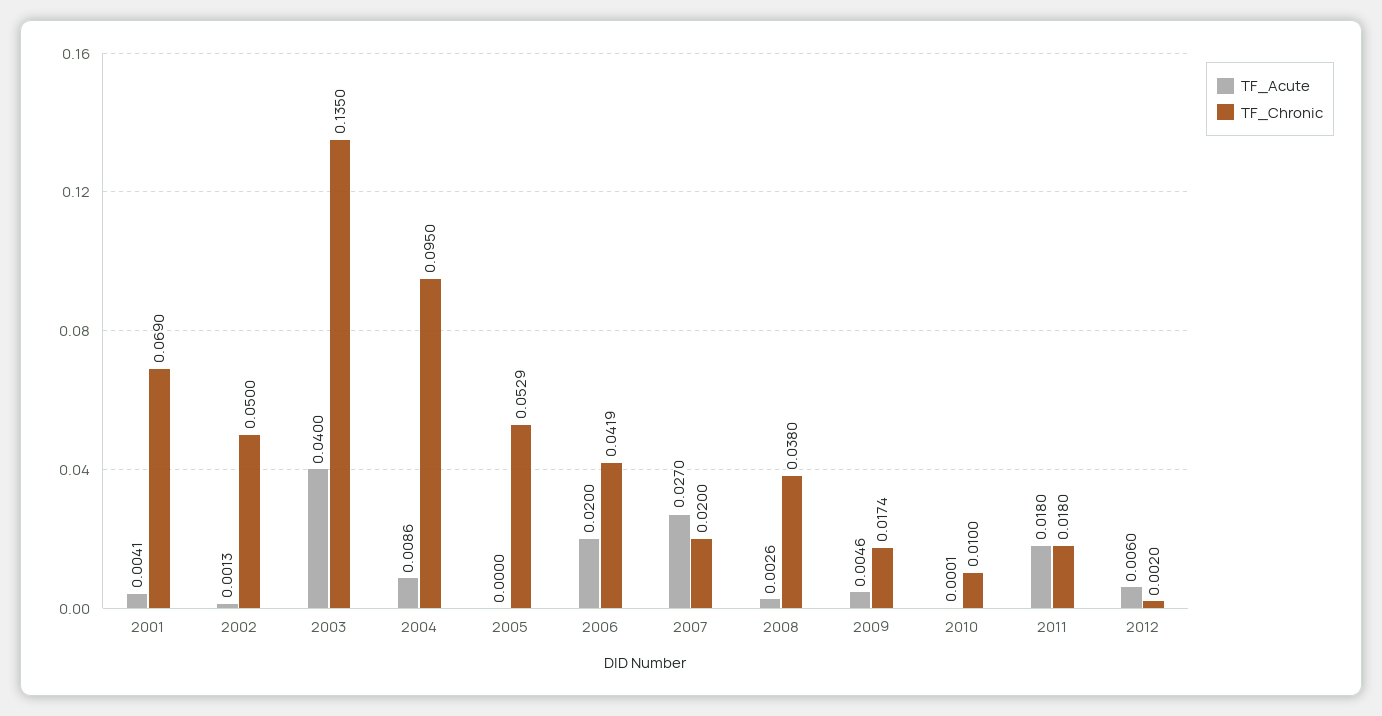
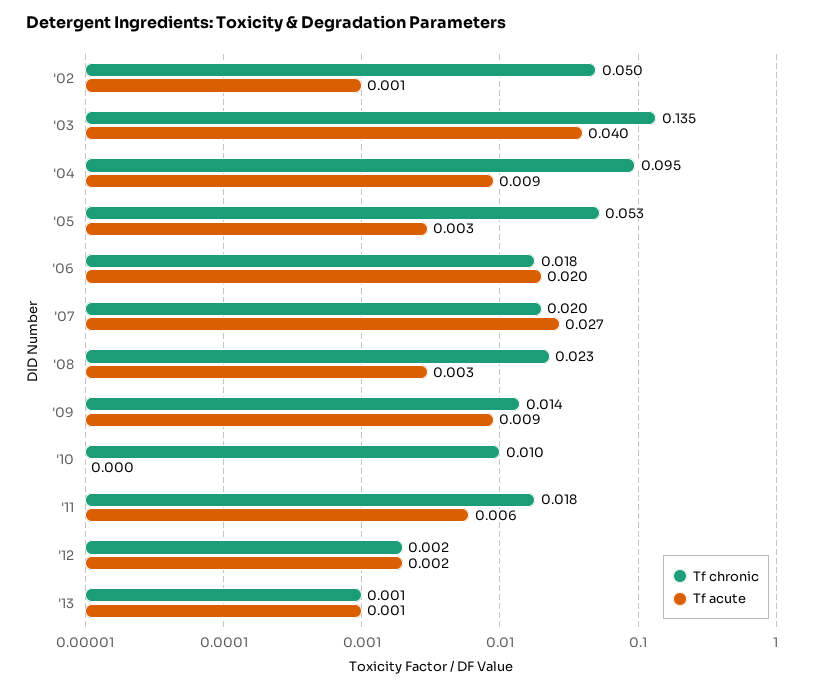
TF_Acute, 2001: 0.0041 -> none
TF_Chronic, 2001: 0.069 -> none
TF_Acute, 2005: 0 -> 0.003
TF_Chronic, 2006: 0.0419 -> 0.018
TF_Chronic, 2008: 0.038 -> 0.023
TF_Acute, 2009: 0.0046 -> 0.009
TF_Chronic, 2009: 0.0174 -> 0.014
TF_Acute, 2011: 0.018 -> 0.006
TF_Acute, 2012: 0.006 -> 0.002
TF_Chronic, '13: none -> 0.001
TF_Acute, '13: none -> 0.001

